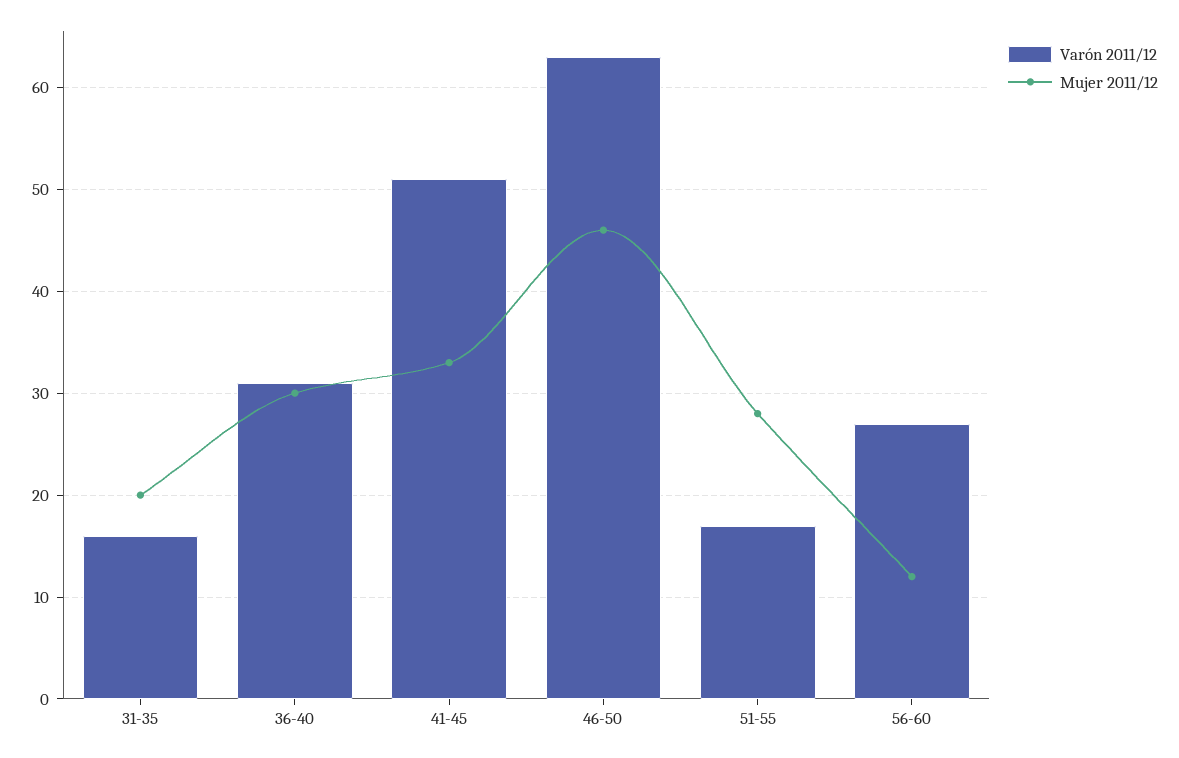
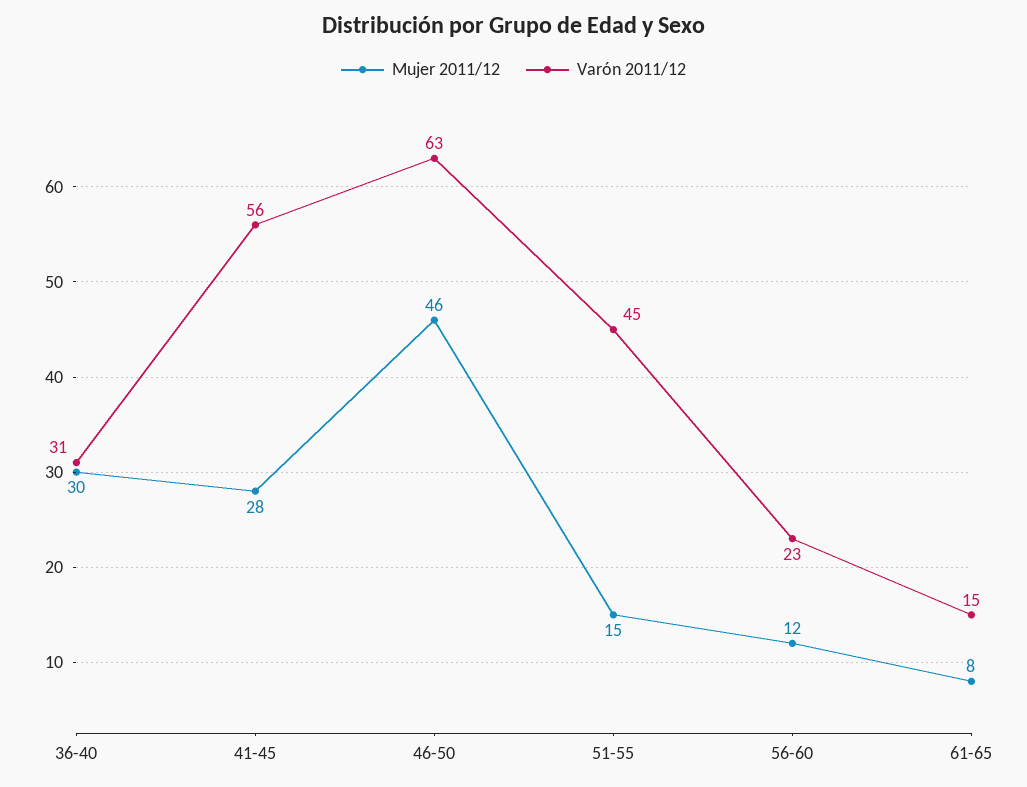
Varón 2011/12, 31-35: 16 -> none
Mujer 2011/12, 31-35: 20 -> none
Varón 2011/12, 41-45: 51 -> 56
Mujer 2011/12, 41-45: 33 -> 28
Varón 2011/12, 51-55: 17 -> 45
Mujer 2011/12, 51-55: 28 -> 15
Varón 2011/12, 56-60: 27 -> 23
Mujer 2011/12, 61-65: none -> 8
Varón 2011/12, 61-65: none -> 15

